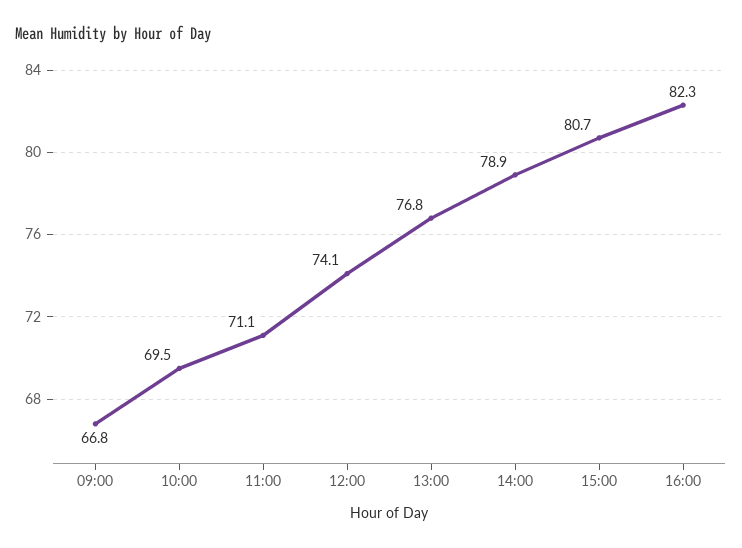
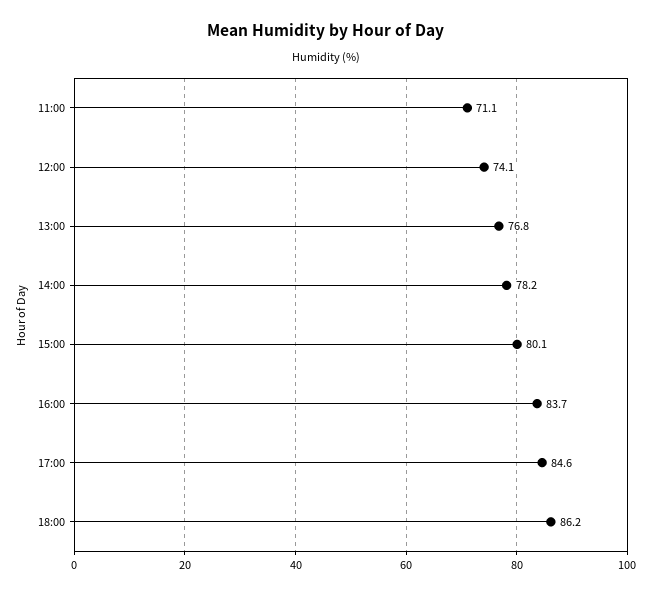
09:00: 66.8 -> none
10:00: 69.5 -> none
14:00: 78.9 -> 78.2
15:00: 80.7 -> 80.1
16:00: 82.3 -> 83.7
17:00: none -> 84.6
18:00: none -> 86.2

